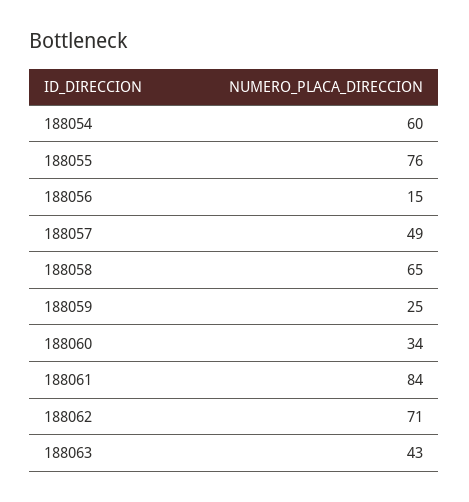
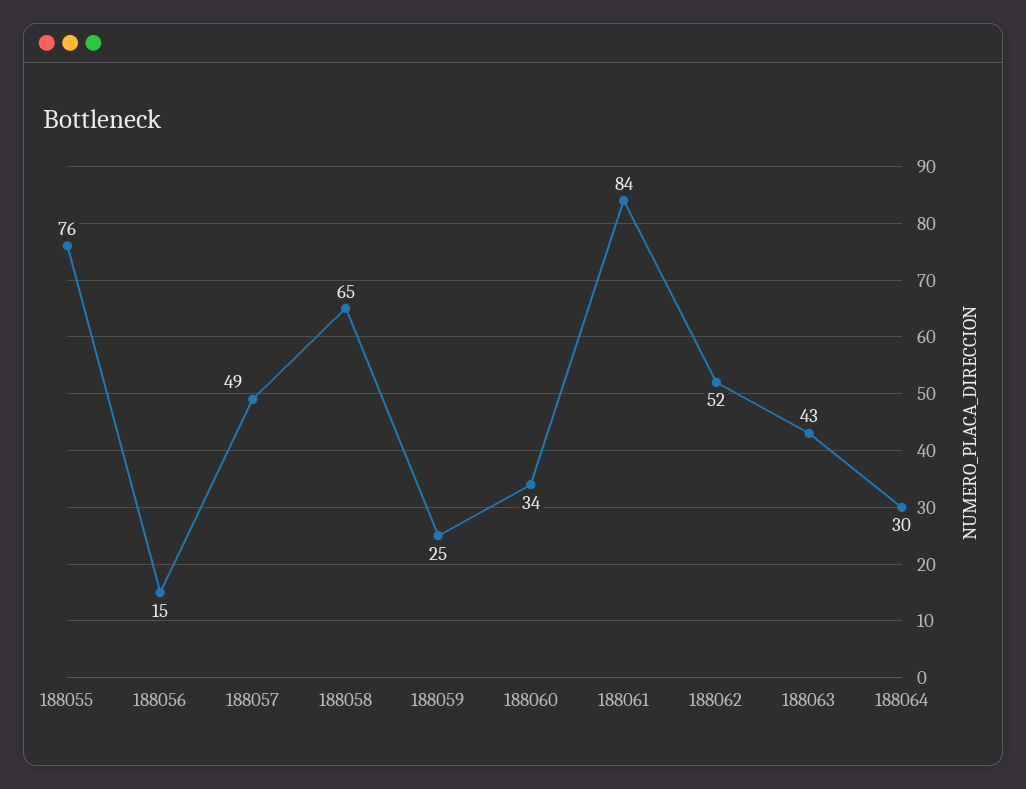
188054: 60 -> none
188062: 71 -> 52
188064: none -> 30

